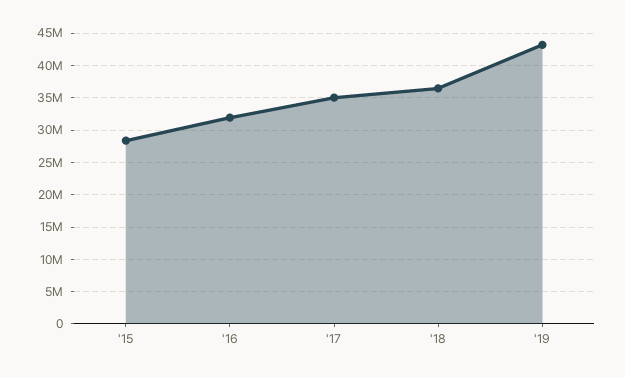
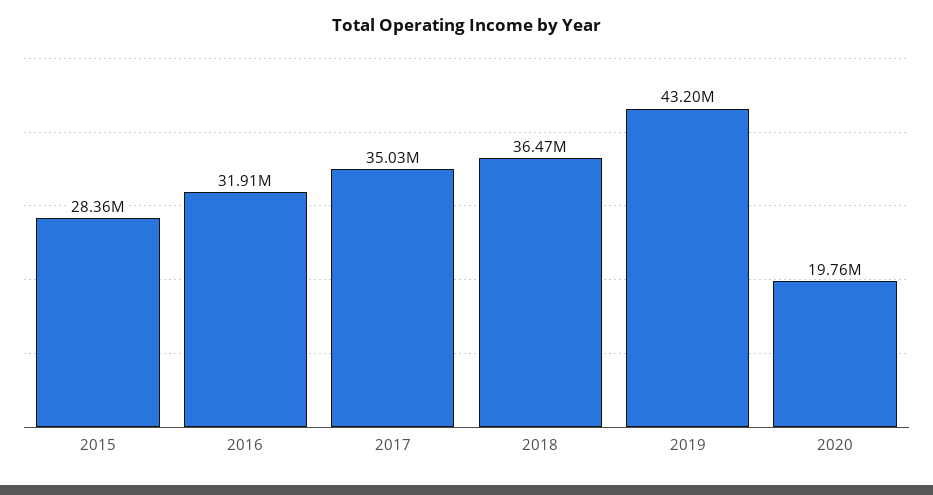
2020: none -> 19760000

